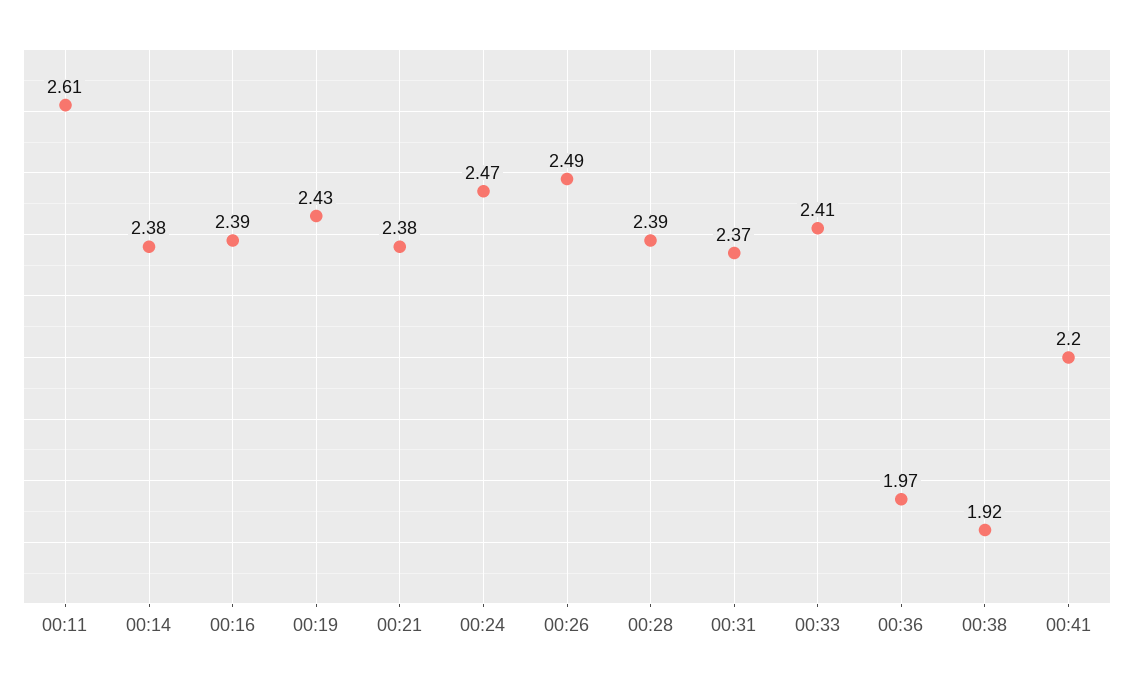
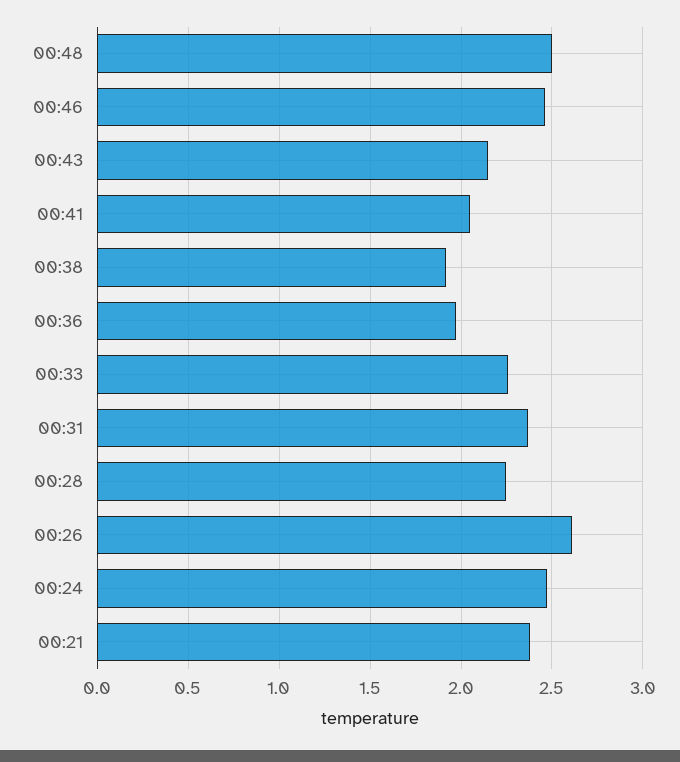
00:11: 2.61 -> none
00:14: 2.38 -> none
00:16: 2.39 -> none
00:19: 2.43 -> none
00:26: 2.49 -> 2.6
00:28: 2.39 -> 2.25
00:33: 2.41 -> 2.25
00:41: 2.2 -> 2.05
00:48: none -> 2.5
00:46: none -> 2.45
00:43: none -> 2.15

